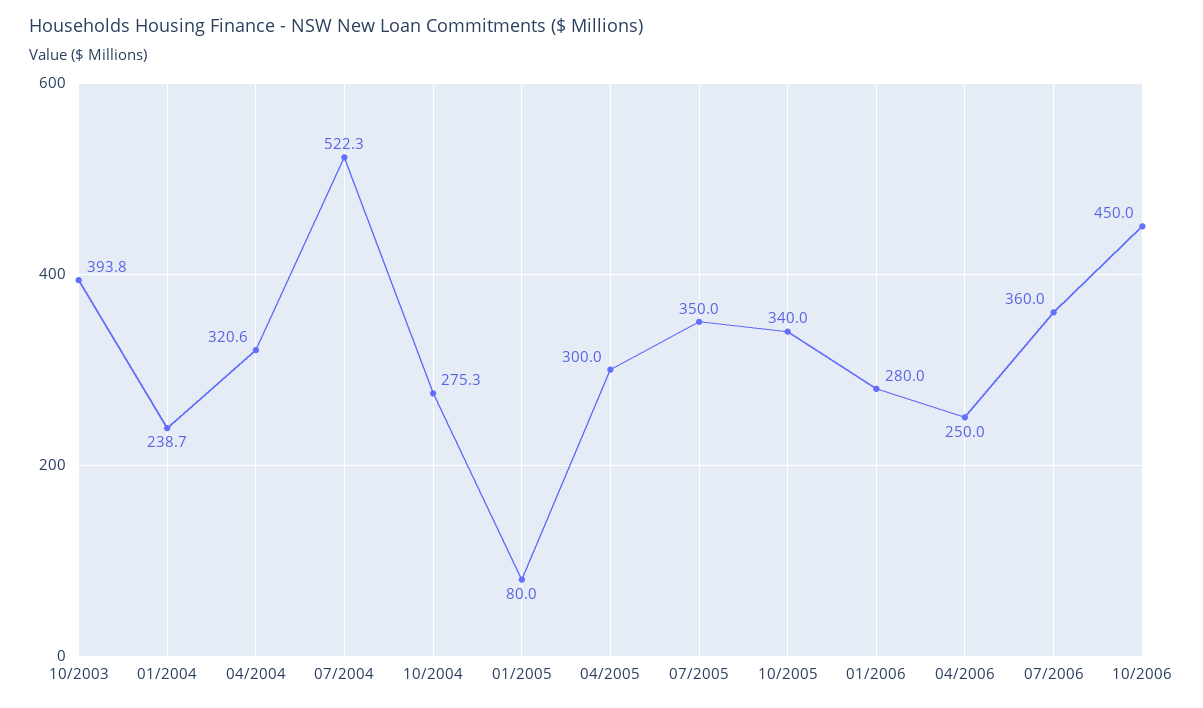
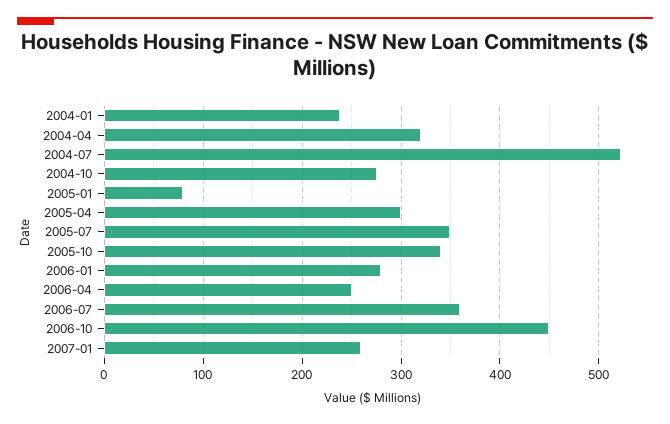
10/2003: 393.8 -> none
2007-01: none -> 260

